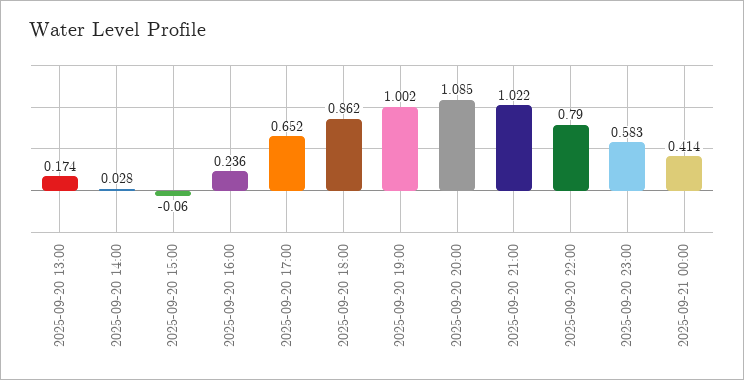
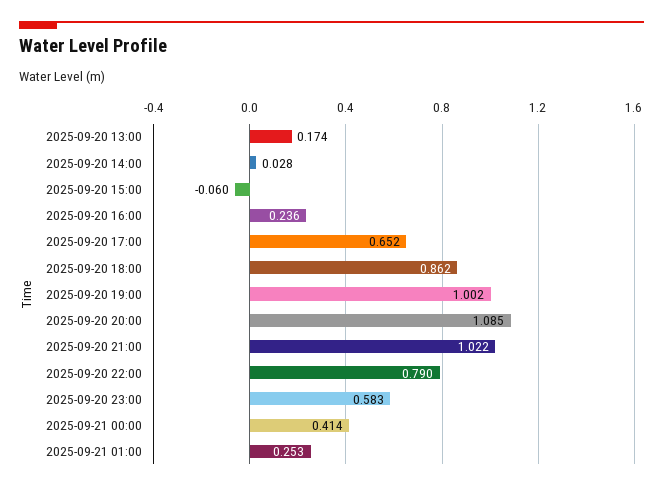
2025-09-21 01:00: none -> 0.253

